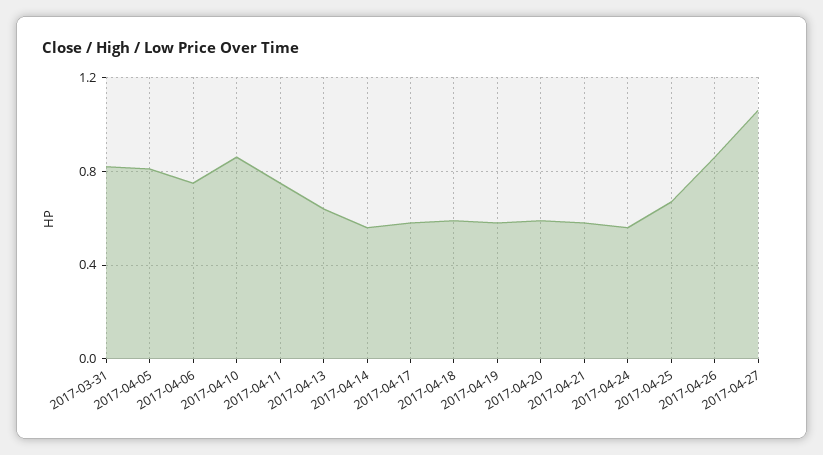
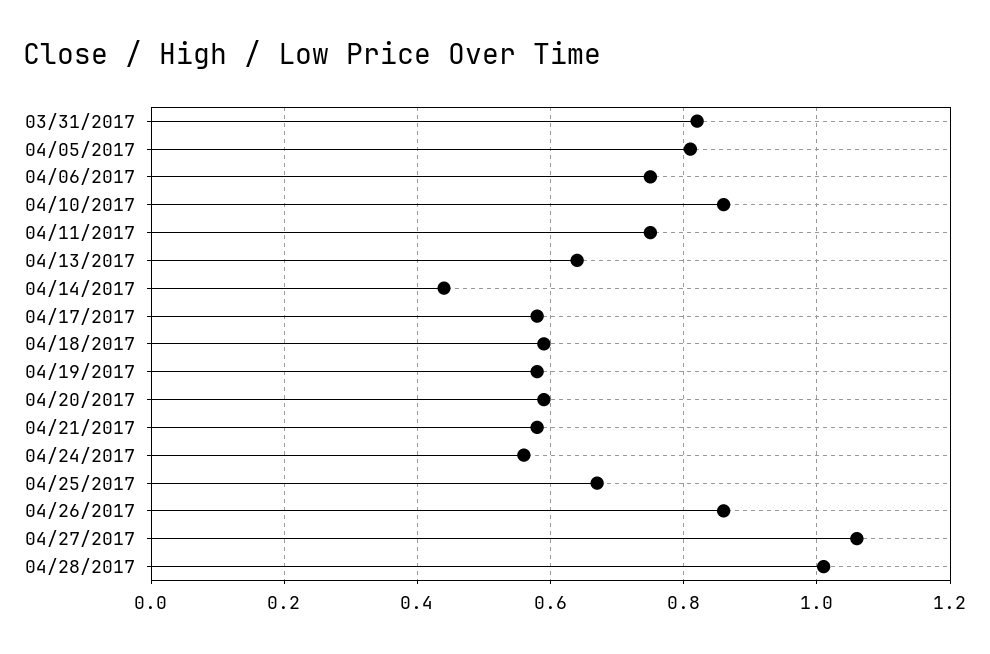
2017-04-14: 0.55 -> 0.45
04/28/2017: none -> 1

